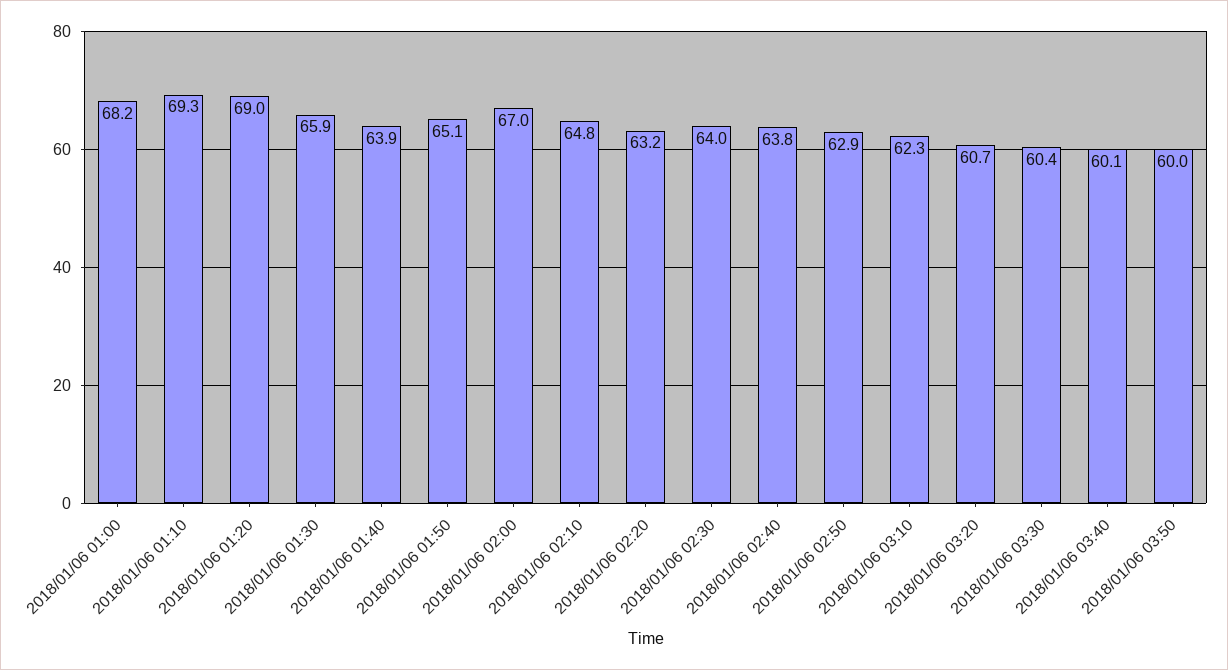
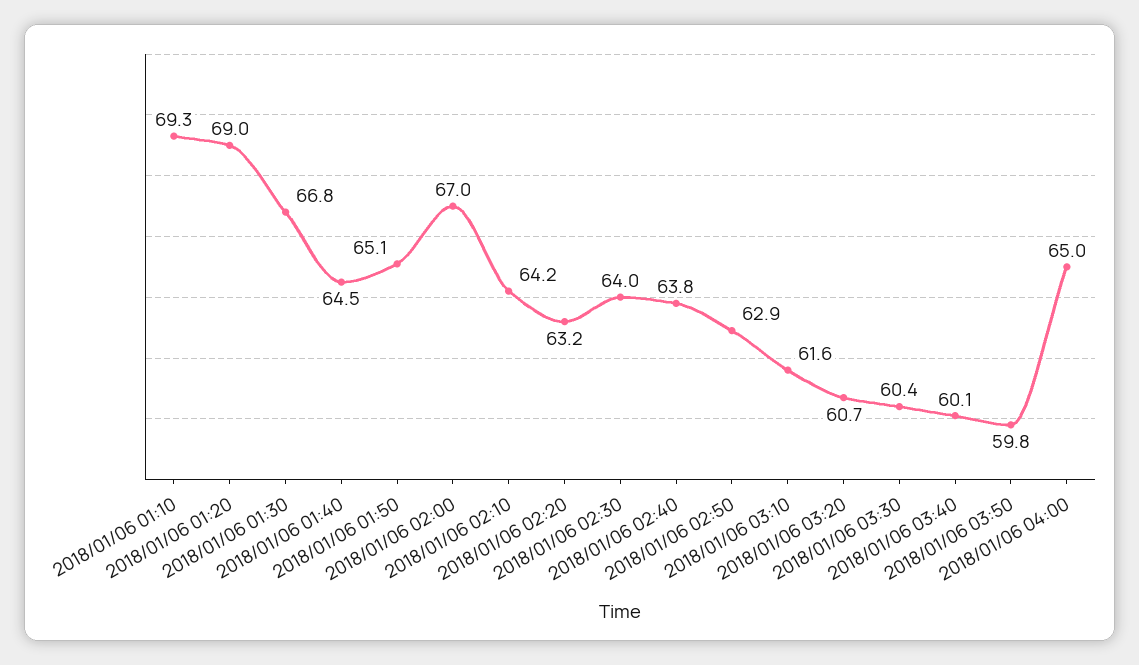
2018/01/06 01:00: 68.2 -> none
2018/01/06 01:30: 65.9 -> 66.8
2018/01/06 01:40: 63.9 -> 64.5
2018/01/06 02:10: 64.8 -> 64.2
2018/01/06 03:10: 62.3 -> 61.6
2018/01/06 03:50: 60 -> 59.8
2018/01/06 04:00: none -> 65

